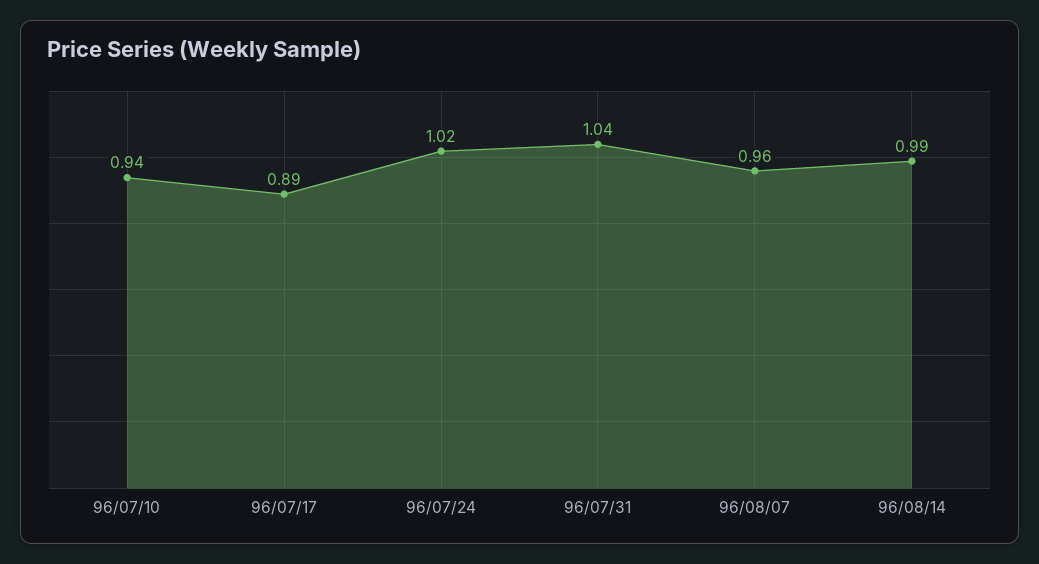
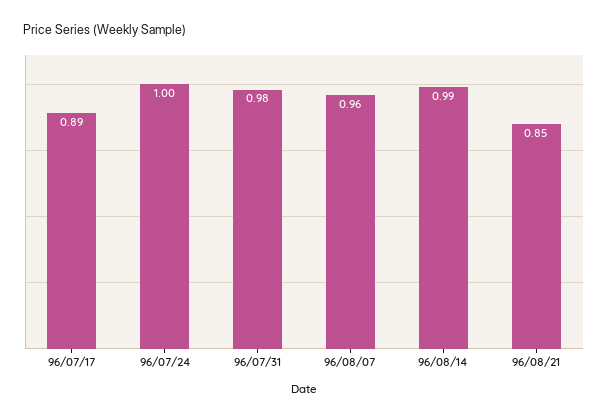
96/07/10: 0.94 -> none
96/07/24: 1.02 -> 1
96/07/31: 1.04 -> 0.98
96/08/21: none -> 0.85

